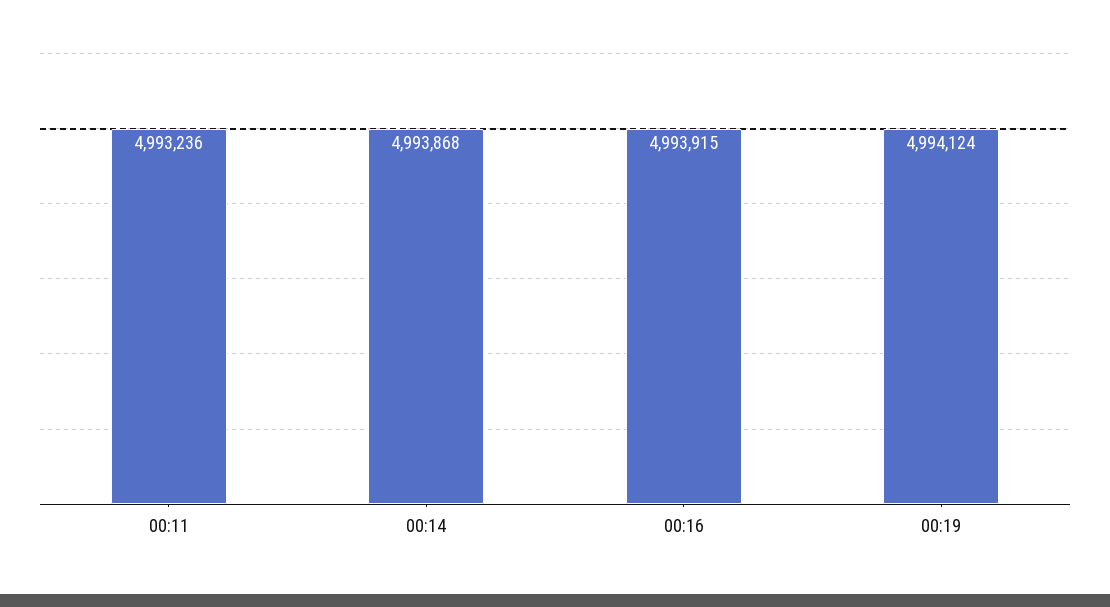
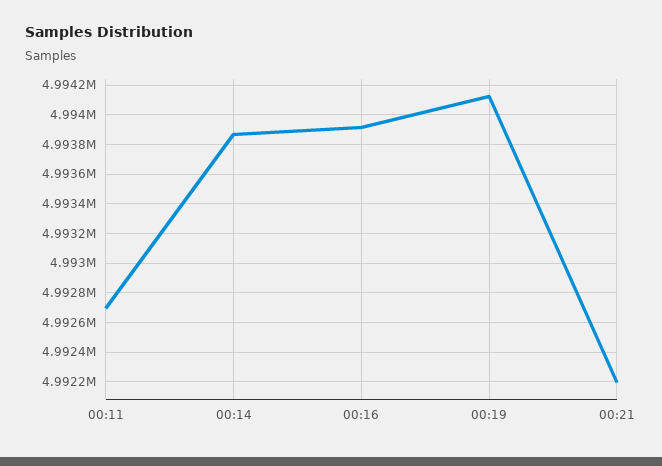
00:11: 4993236 -> 4992700
00:21: none -> 4992200

